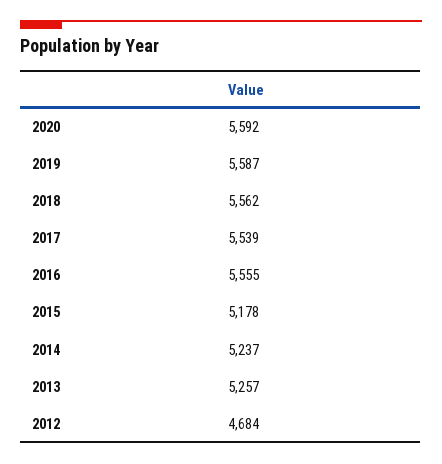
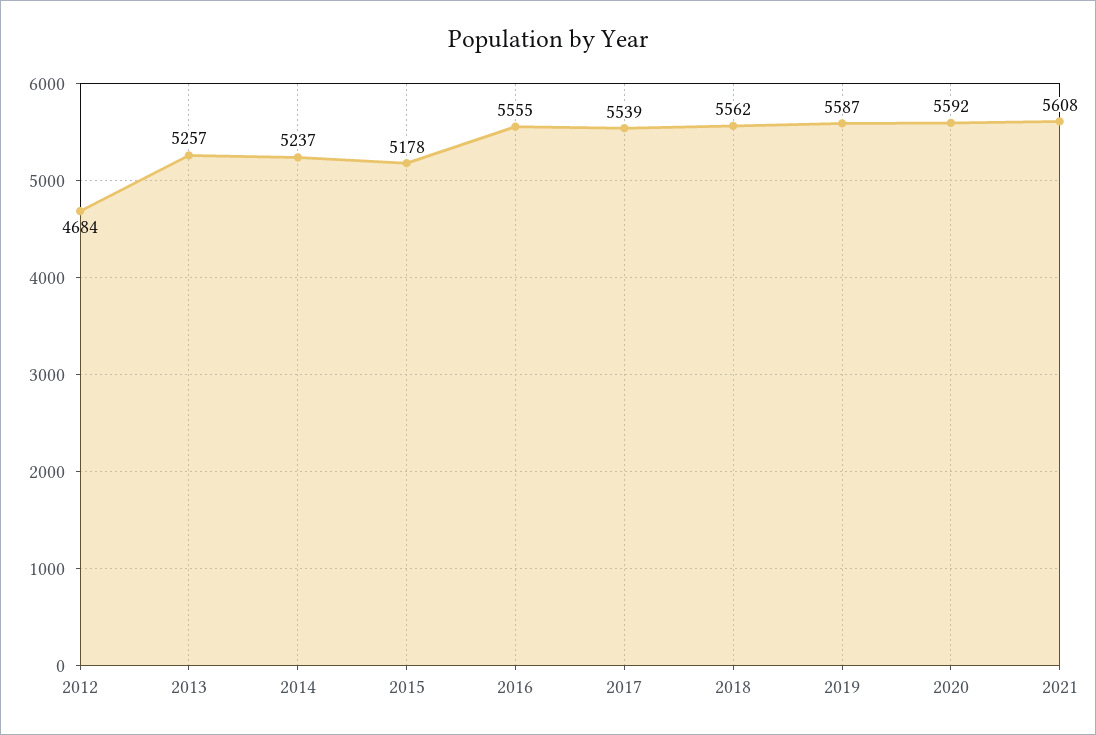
2021: none -> 5608

